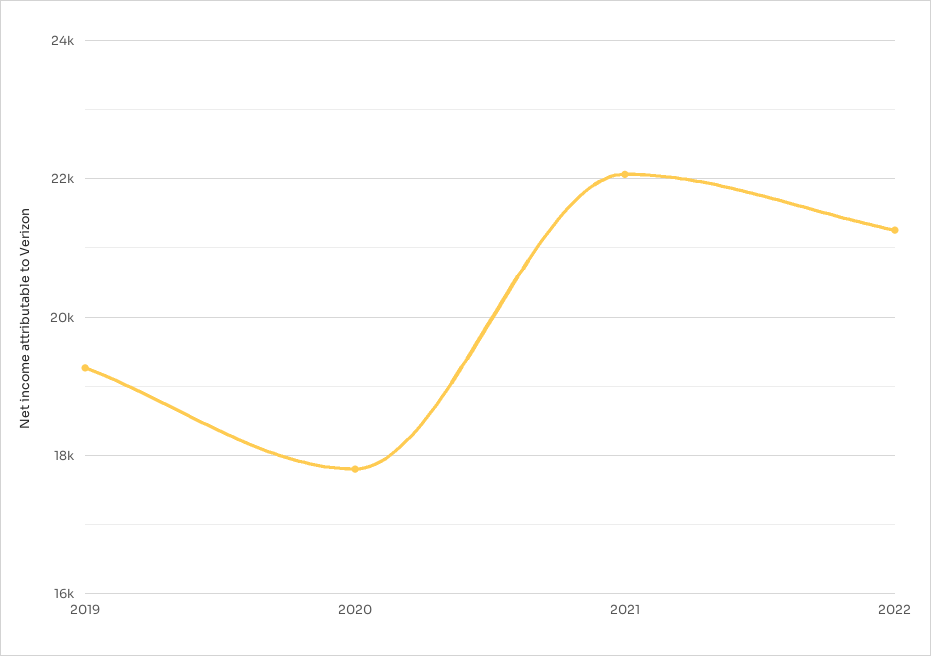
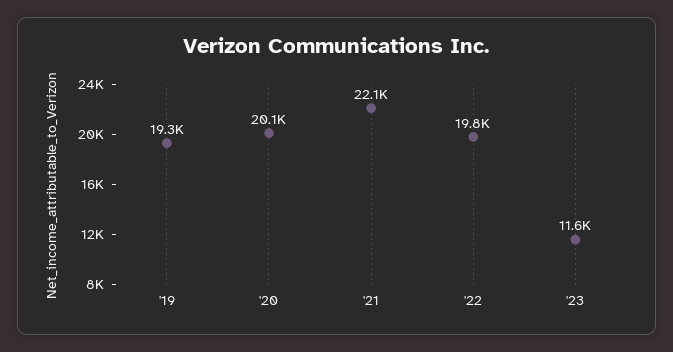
2020: 17800 -> 20100
2022: 21200 -> 19800
'23: none -> 11600

